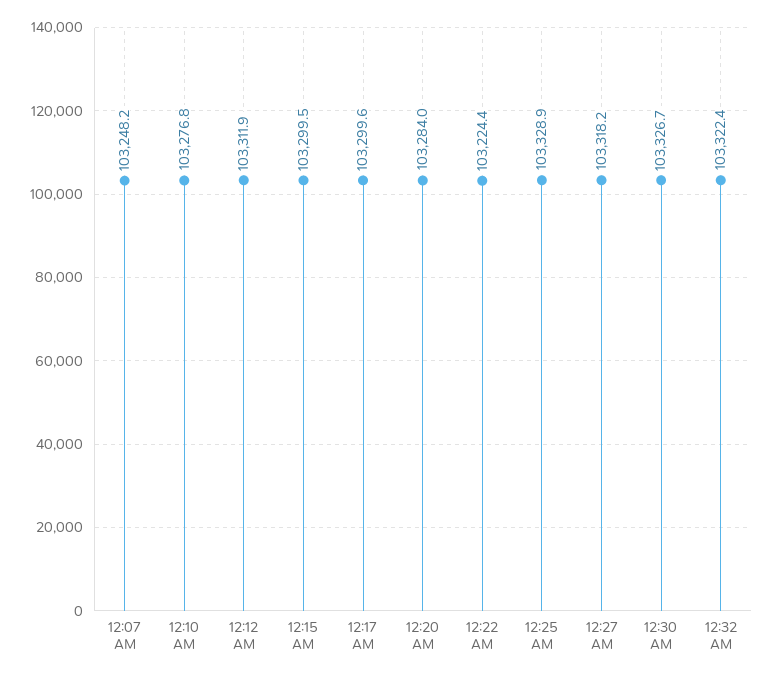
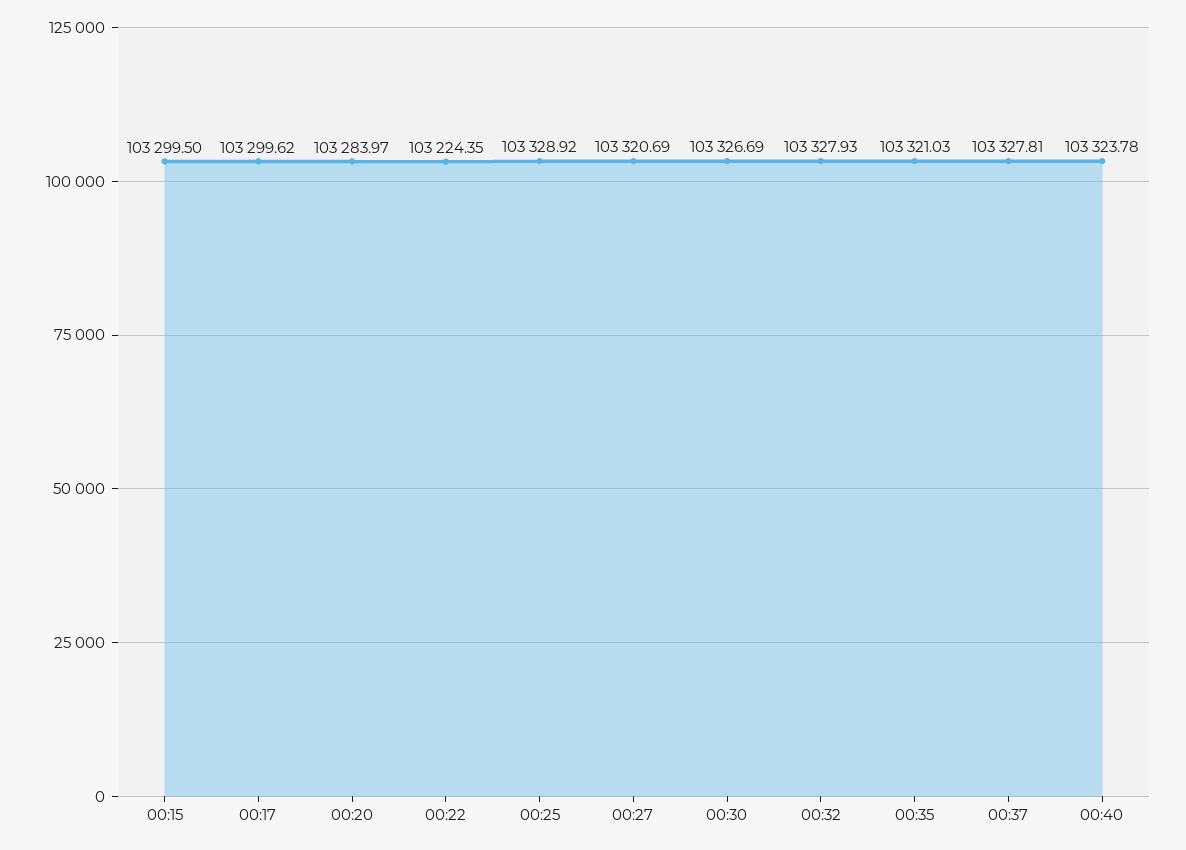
12:07 AM: 103248.2 -> none
12:10 AM: 103276.8 -> none
12:12 AM: 103311.9 -> none
12:27 AM: 103318.2 -> 103320.69
12:32 AM: 103322.4 -> 103327.93
00:35: none -> 103321.03
00:37: none -> 103327.81
00:40: none -> 103323.78

